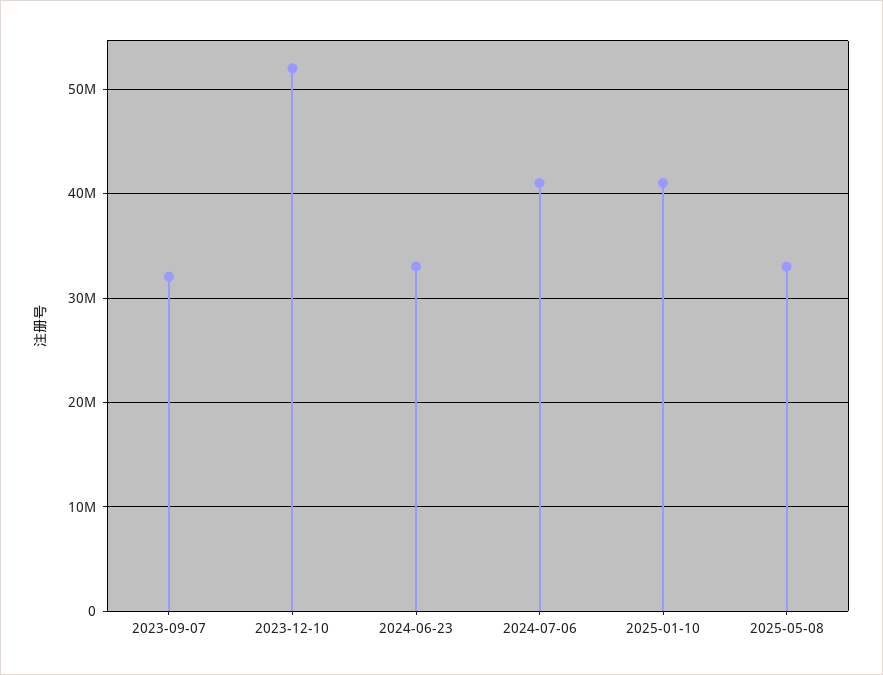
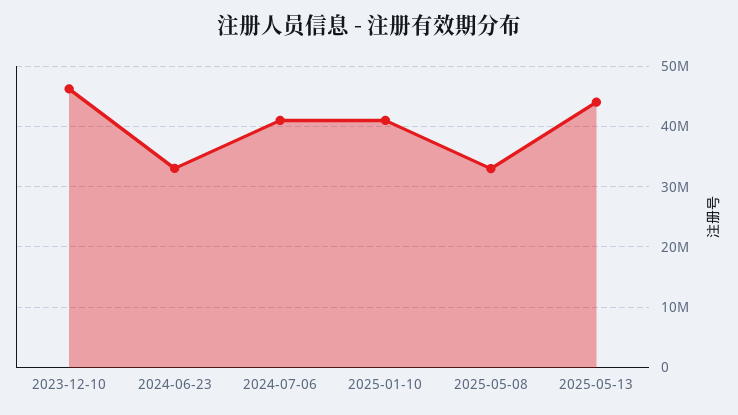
2023-09-07: 32000000 -> none
2023-12-10: 52000000 -> 46000000
2025-05-13: none -> 44000000

